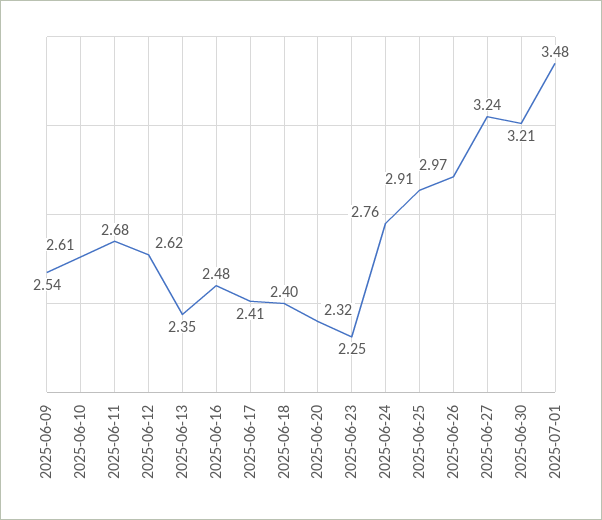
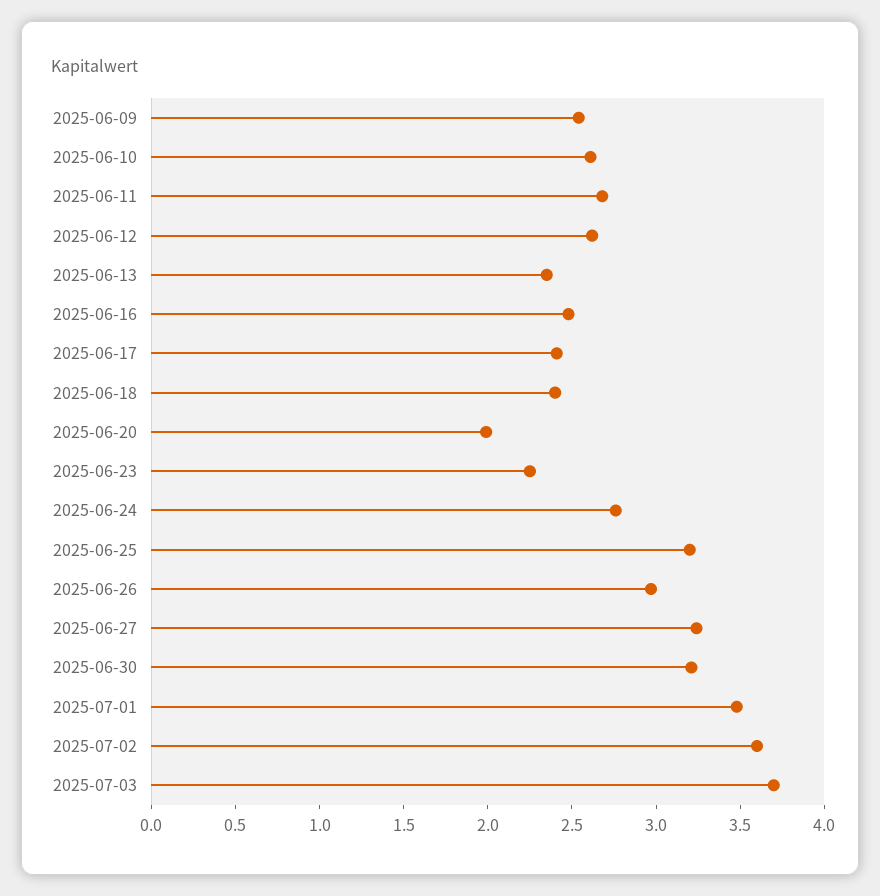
2025-06-20: 2.32 -> 2
2025-06-25: 2.91 -> 3.2
2025-07-02: none -> 3.6
2025-07-03: none -> 3.7

